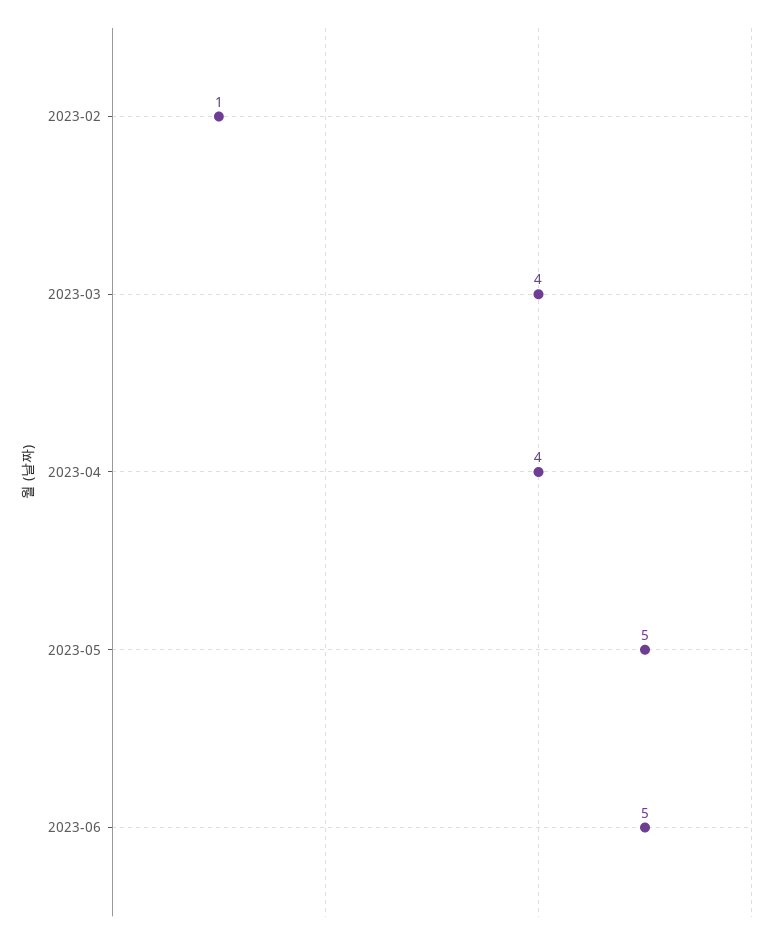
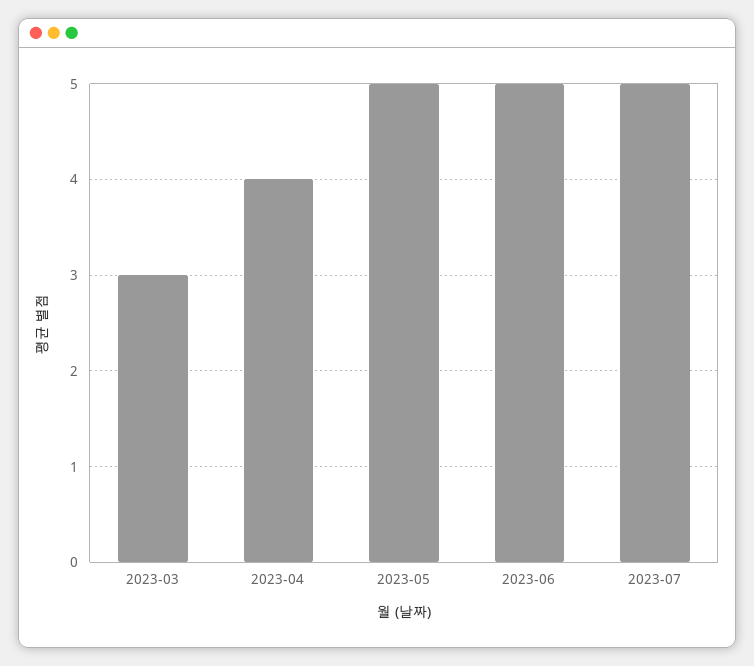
2023-02: 1 -> none
2023-03: 4 -> 3
2023-07: none -> 5

